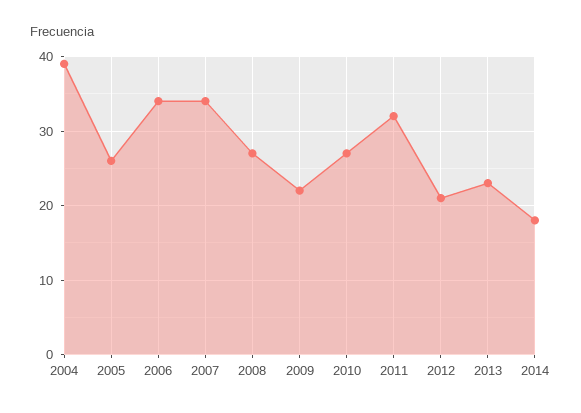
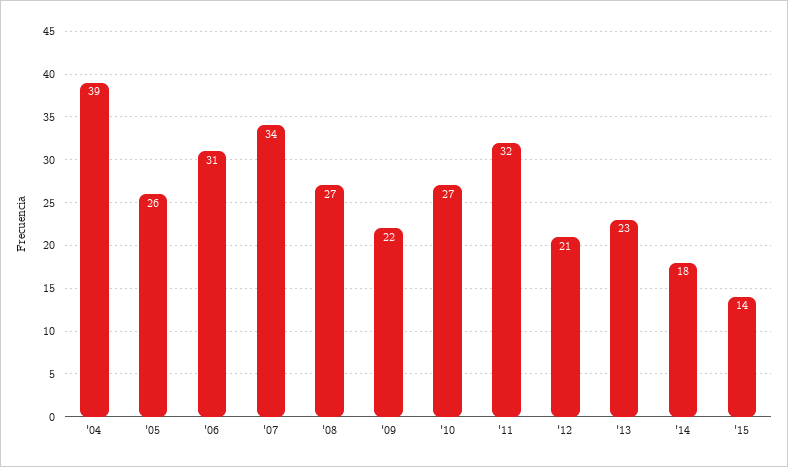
2006: 34 -> 31
'15: none -> 14

